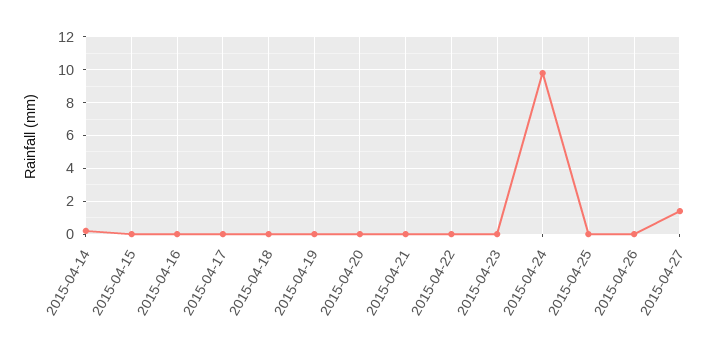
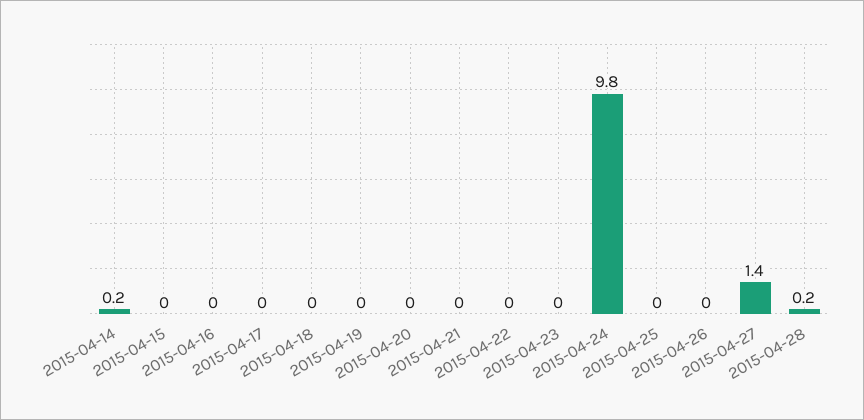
2015-04-28: none -> 0.2

